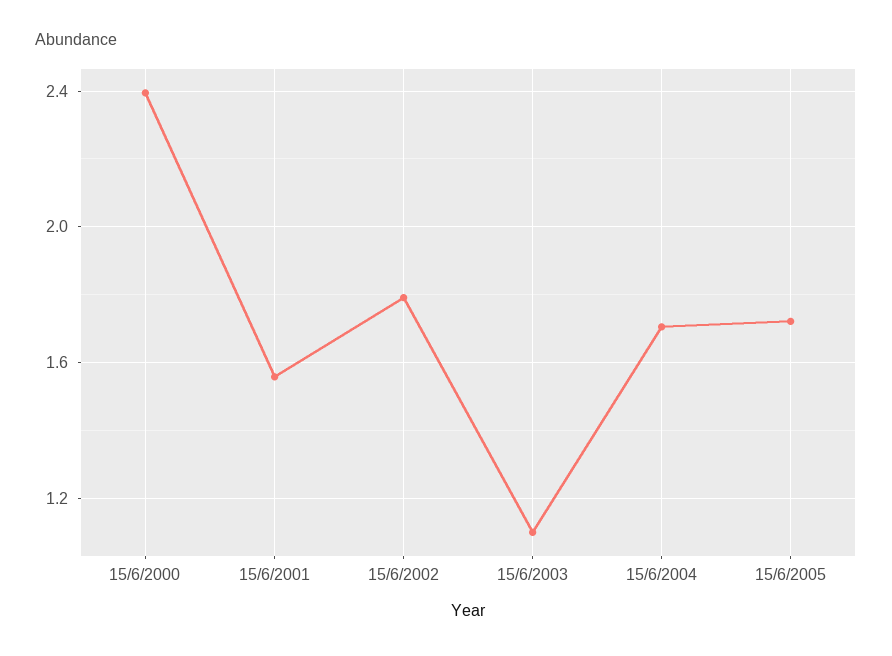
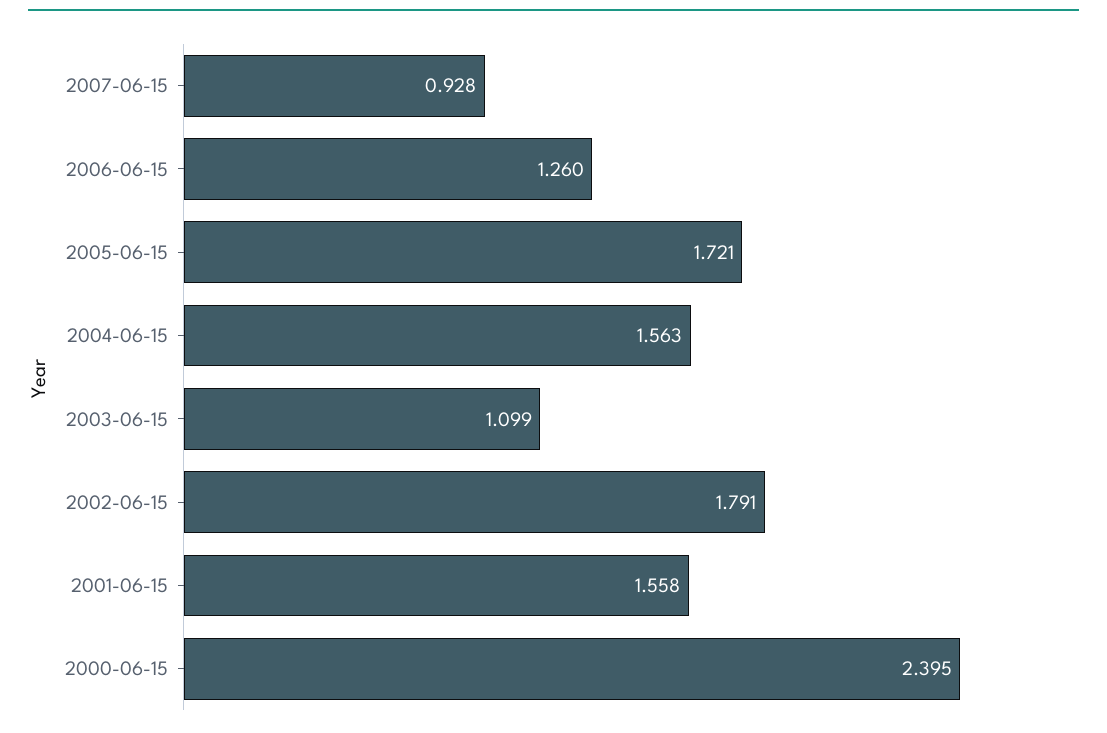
15/6/2004: 1.7 -> 1.563
2007-06-15: none -> 0.928
2006-06-15: none -> 1.26

